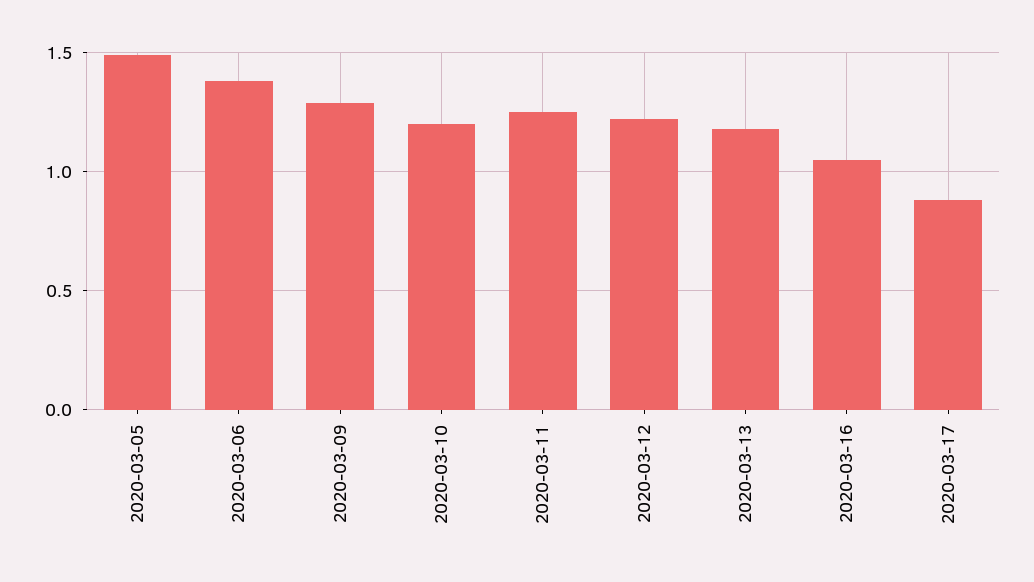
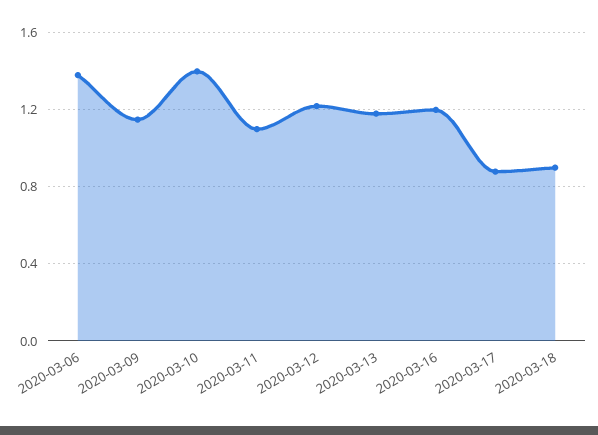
2020-03-05: 1.5 -> none
2020-03-09: 1.3 -> 1.15
2020-03-10: 1.2 -> 1.4
2020-03-11: 1.25 -> 1.1
2020-03-16: 1.05 -> 1.2
2020-03-18: none -> 0.9

